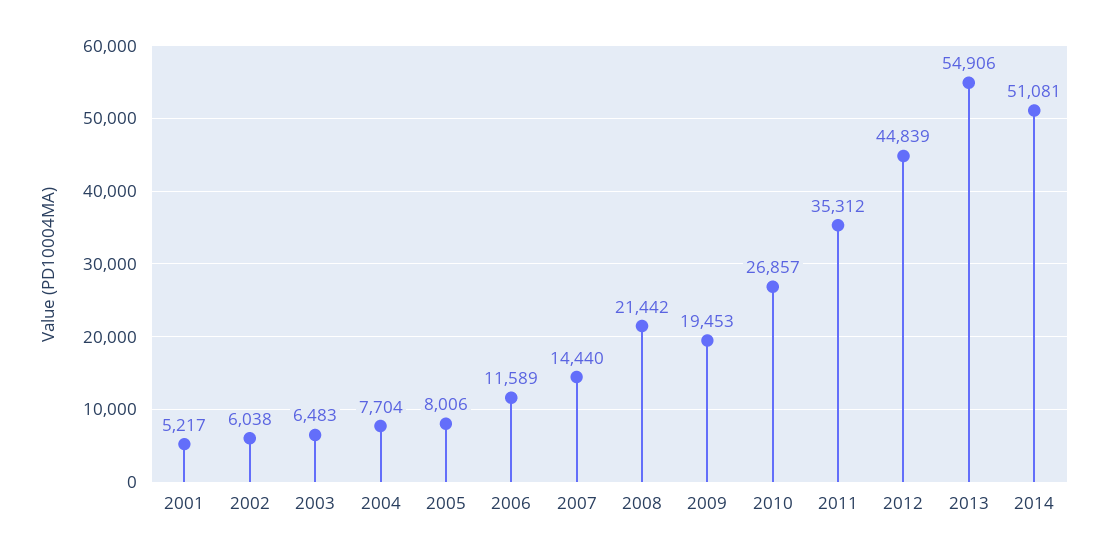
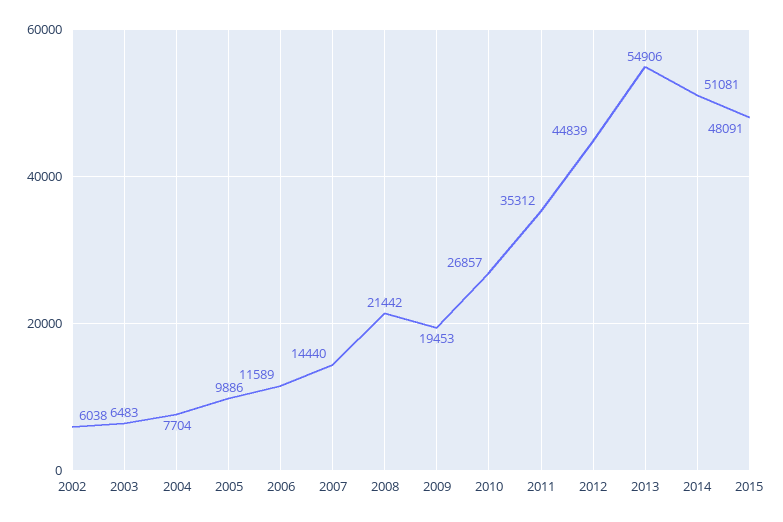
2001: 5217 -> none
2005: 8006 -> 9886
2015: none -> 48091

